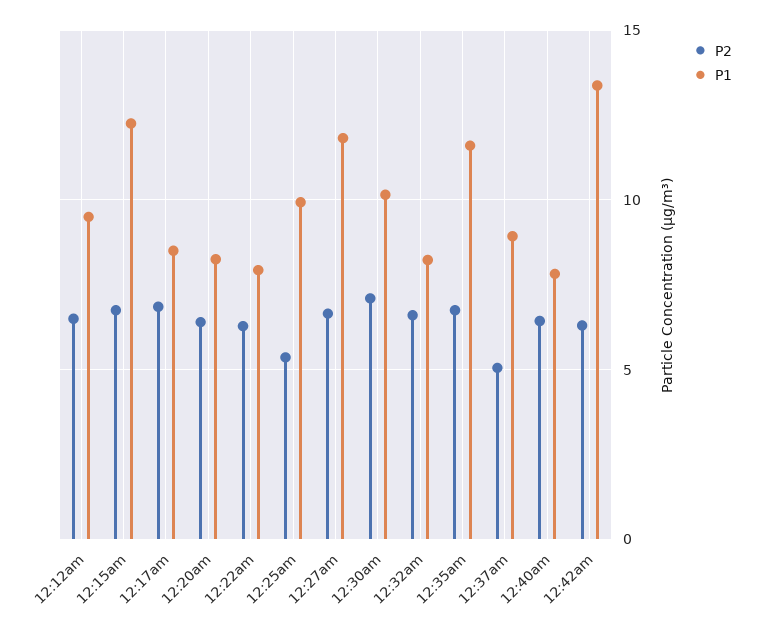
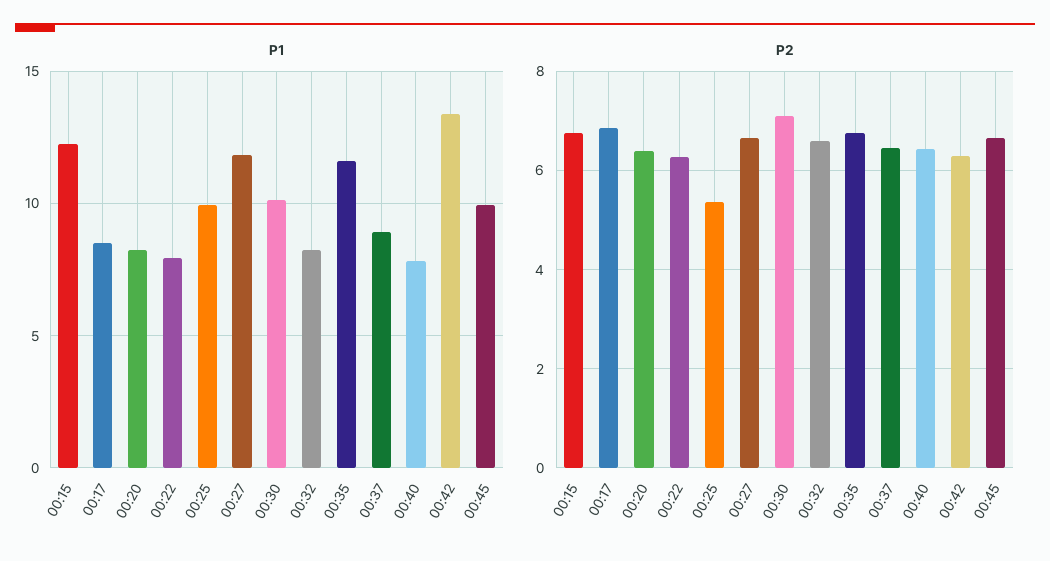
P2, 12:12am: 6.5 -> none
P1, 12:12am: 9.5 -> none
P2, 12:37am: 5 -> 6.4
P1, 00:45: none -> 10
P2, 00:45: none -> 6.6

